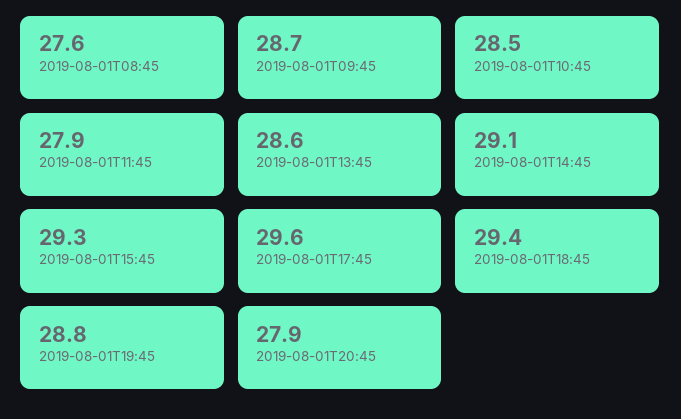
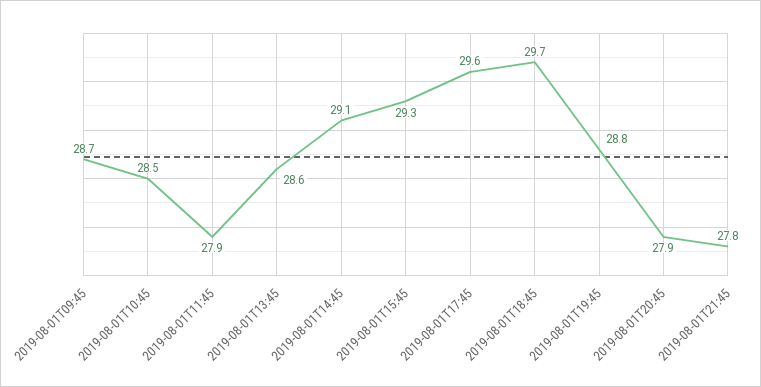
2019-08-01T08:45: 27.6 -> none
2019-08-01T18:45: 29.4 -> 29.7
2019-08-01T21:45: none -> 27.8

